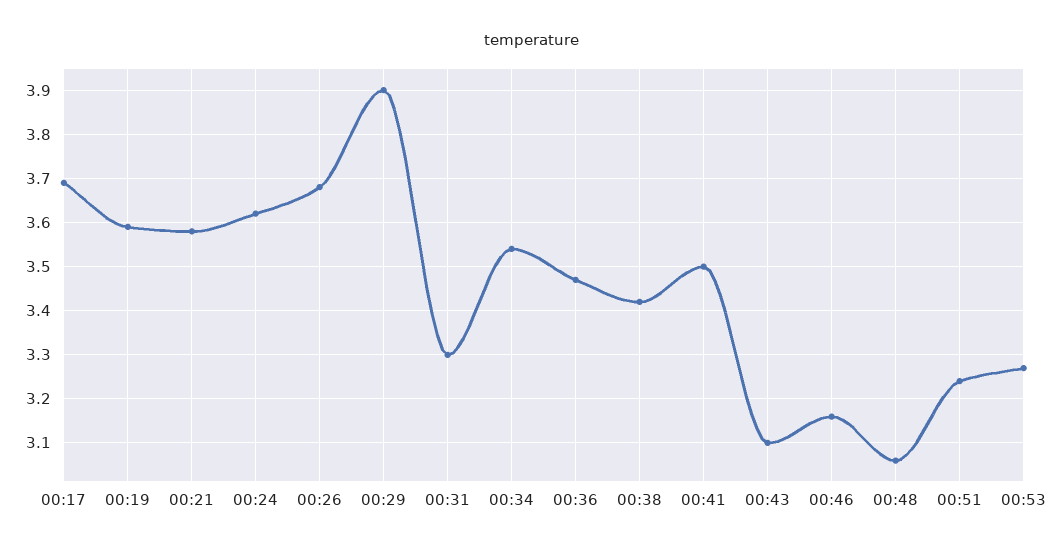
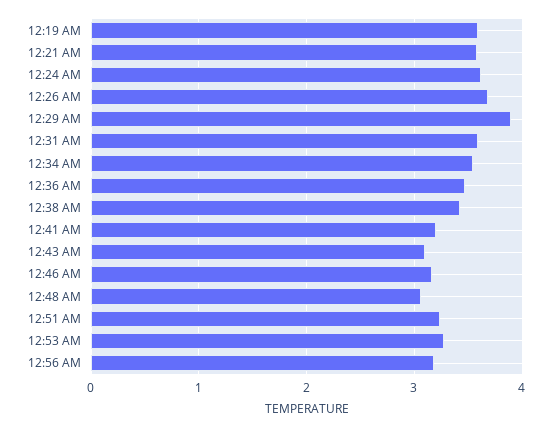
00:17: 3.7 -> none
00:31: 3.3 -> 3.6
00:41: 3.5 -> 3.2
12:56 AM: none -> 3.2

